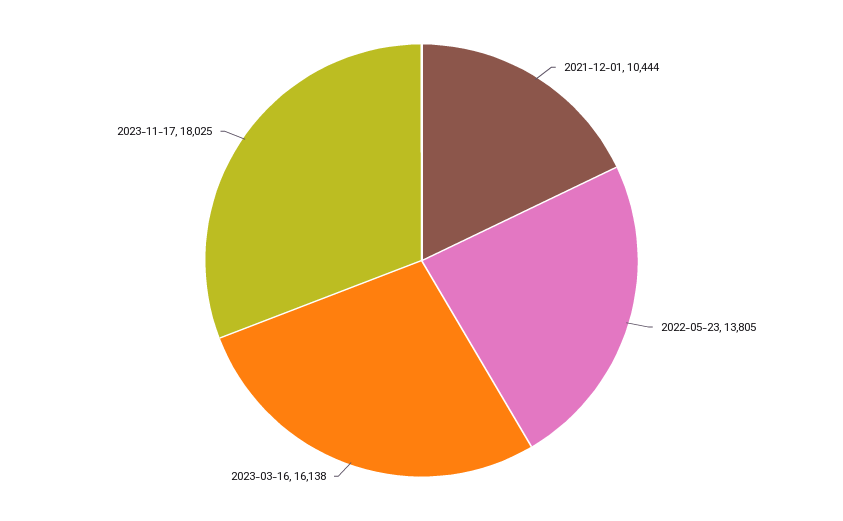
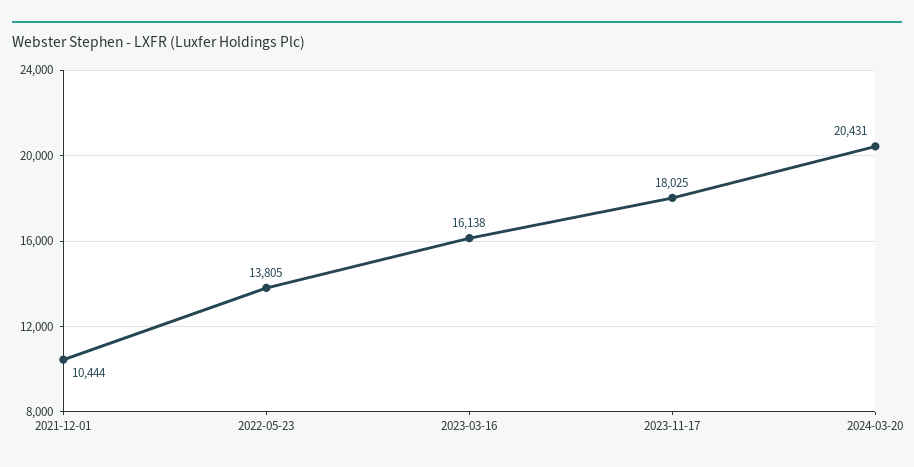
2024-03-20: none -> 20431

